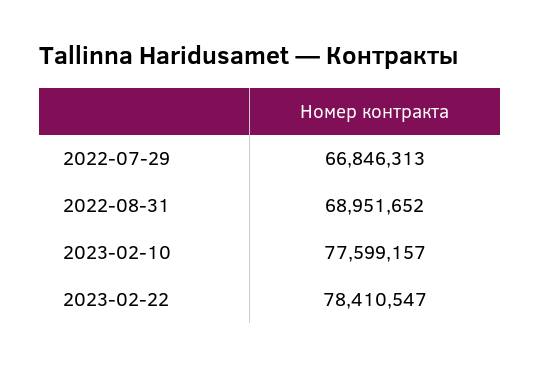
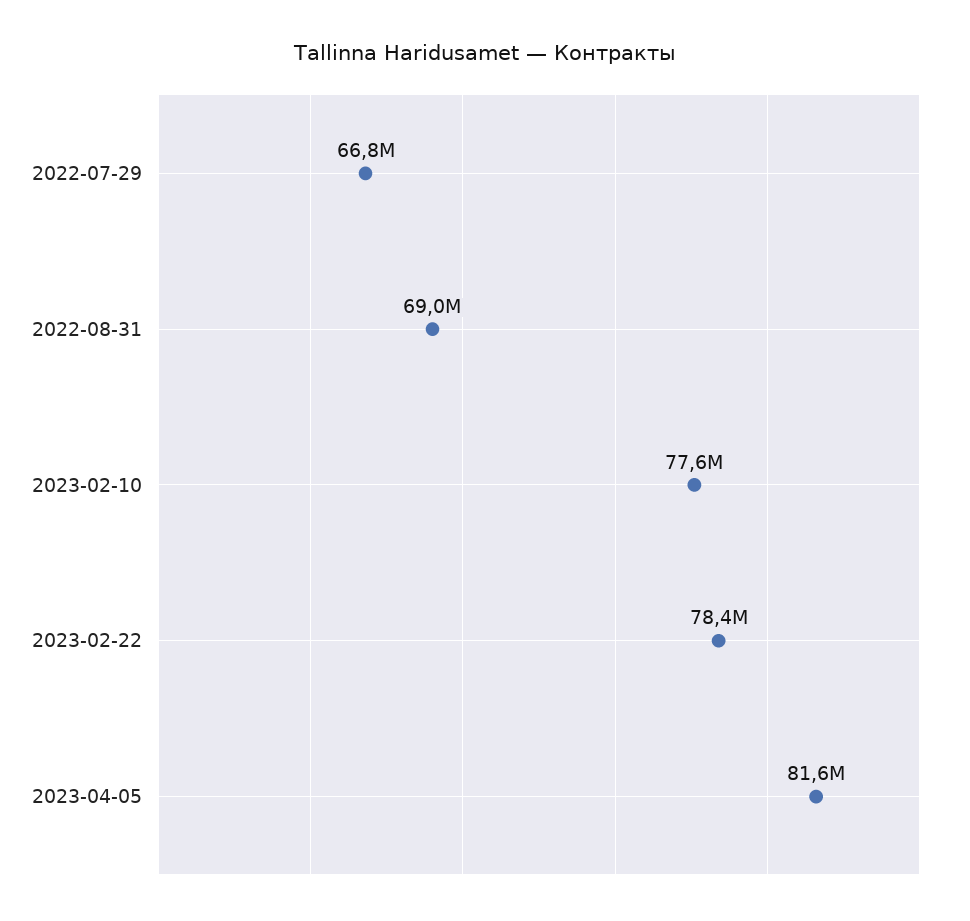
2023-04-05: none -> 81600000

